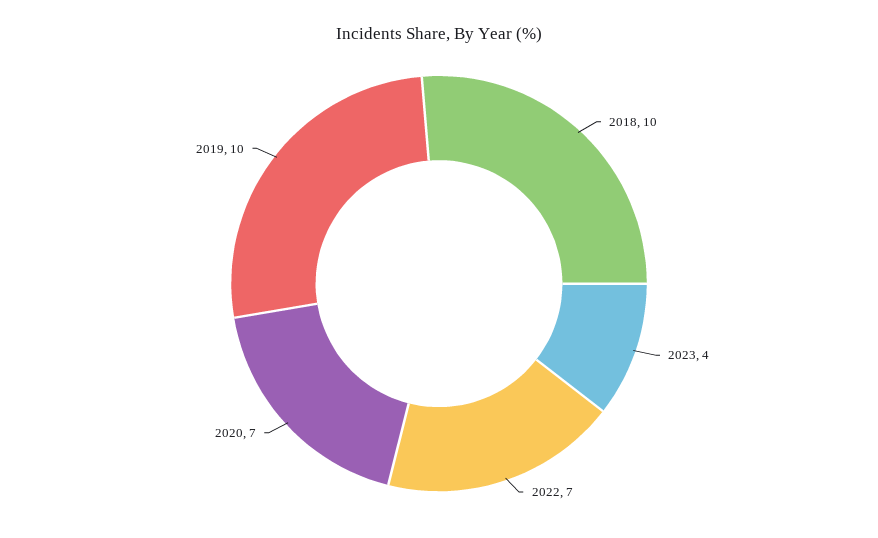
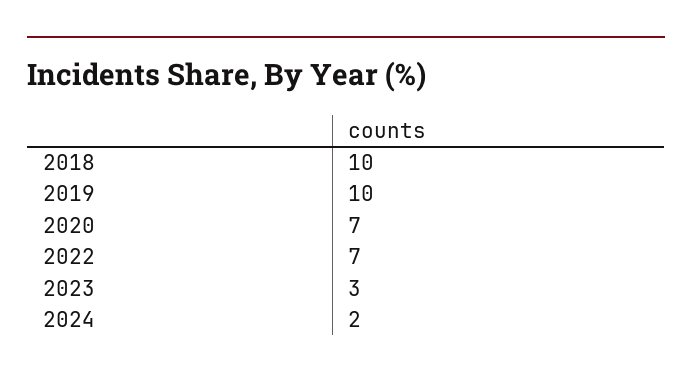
2023: 4 -> 3
2024: none -> 2

